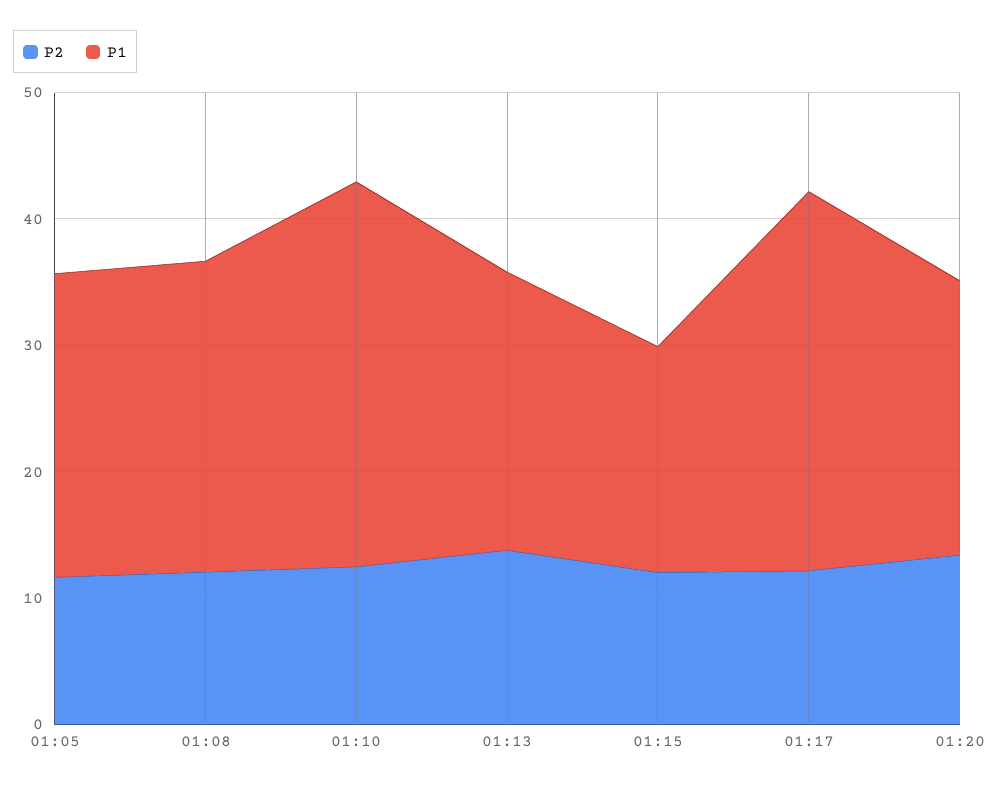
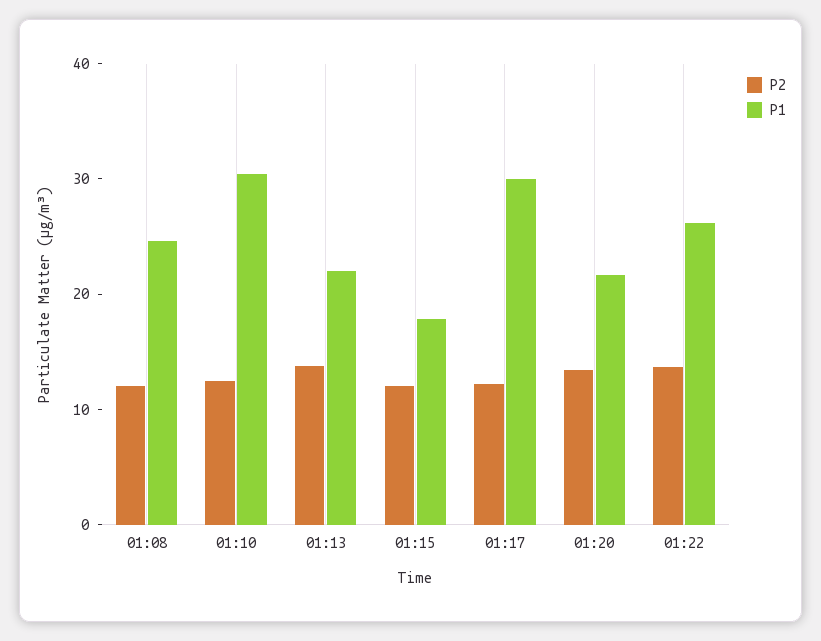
P2, 01:05: 12 -> none
P1, 01:05: 24 -> none
P2, 01:22: none -> 14
P1, 01:22: none -> 26

